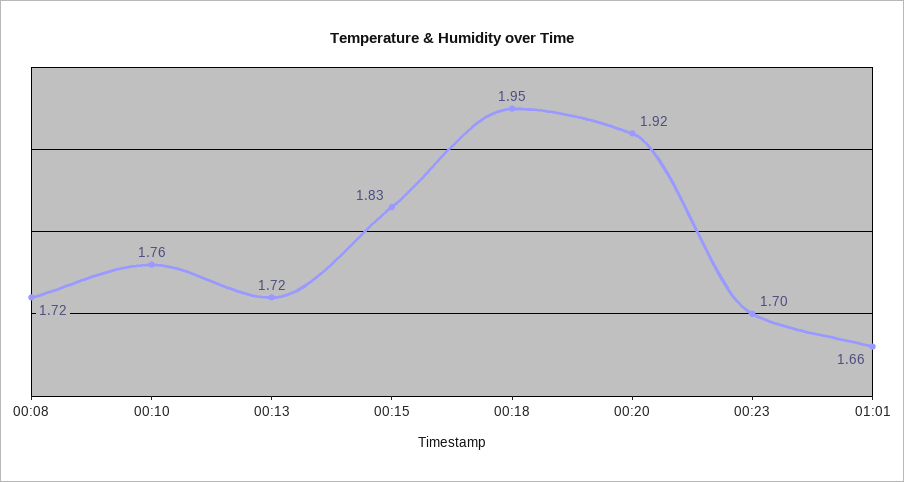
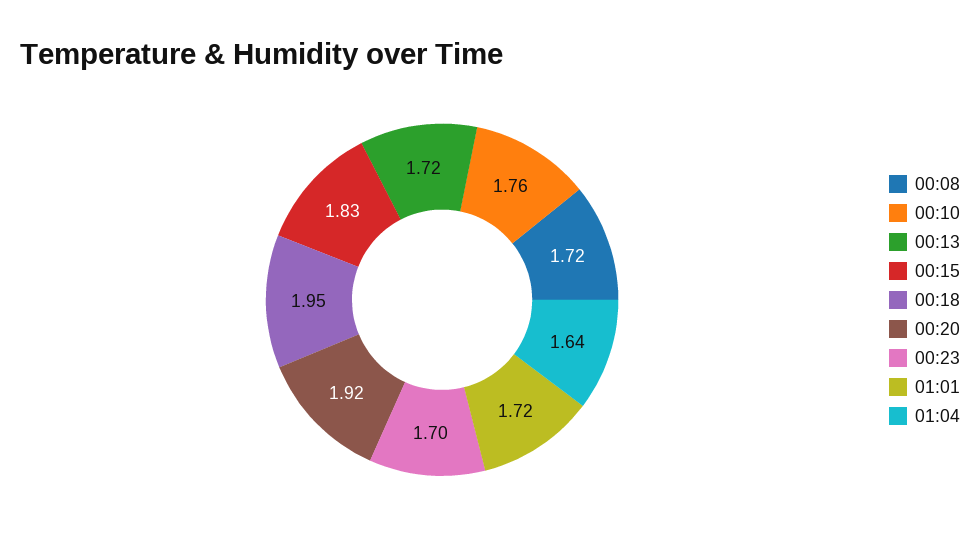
01:01: 1.66 -> 1.72
01:04: none -> 1.64

